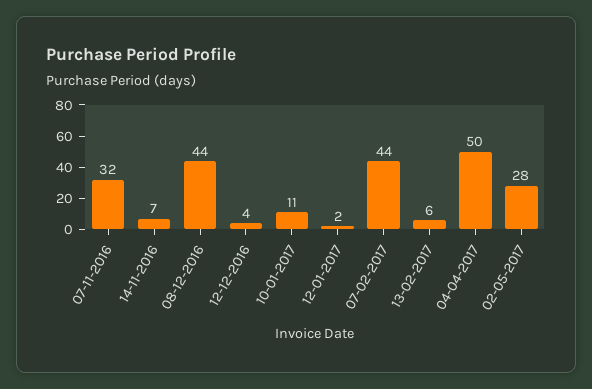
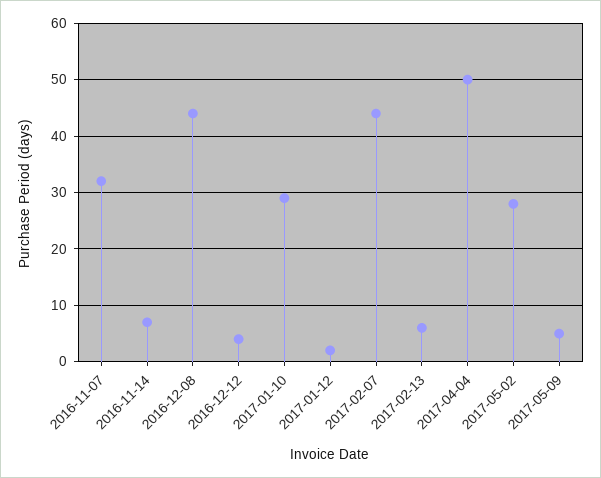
10-01-2017: 11 -> 30
2017-05-09: none -> 5

